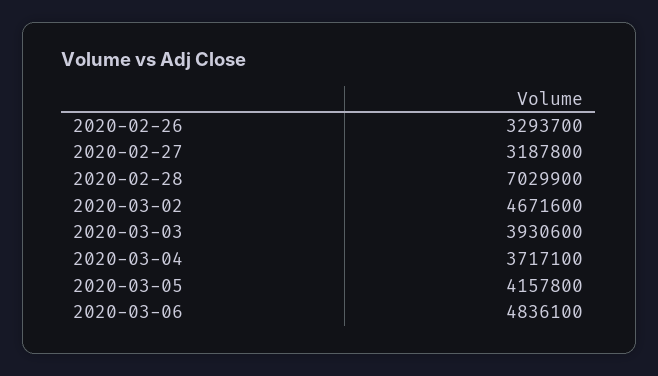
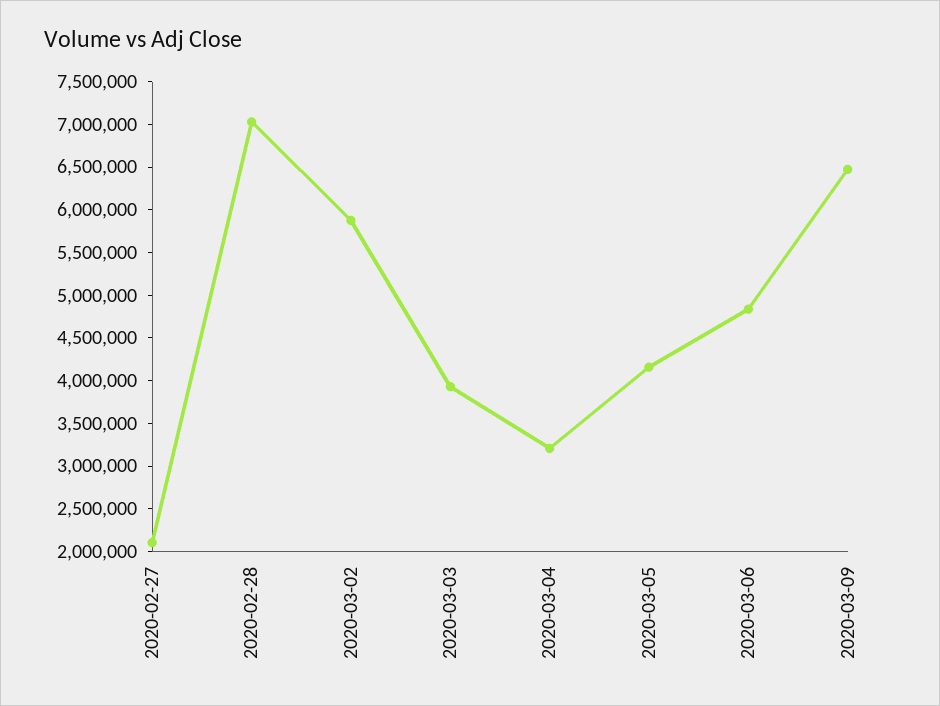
2020-02-26: 3293700 -> none
2020-02-27: 3187800 -> 2100000
2020-03-02: 4671600 -> 5900000
2020-03-04: 3717100 -> 3200000
2020-03-09: none -> 6500000

